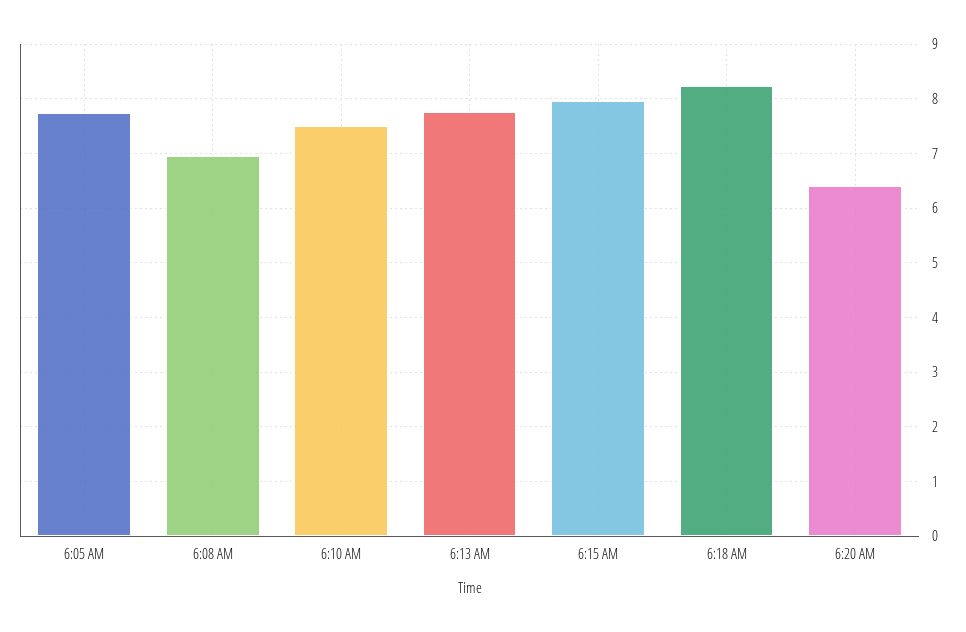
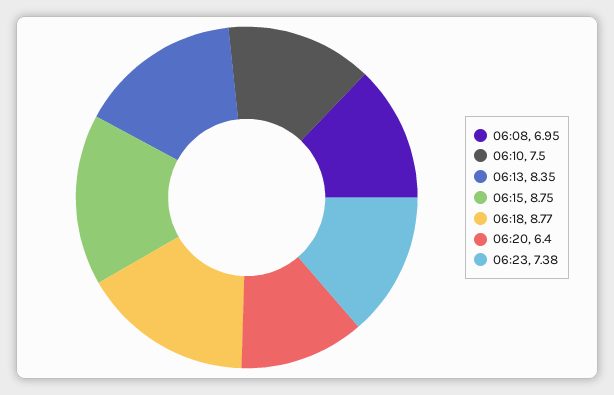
6:05 AM: 7.8 -> none
6:13 AM: 7.8 -> 8.35
6:15 AM: 8 -> 8.75
6:18 AM: 8.2 -> 8.77
06:23: none -> 7.38

